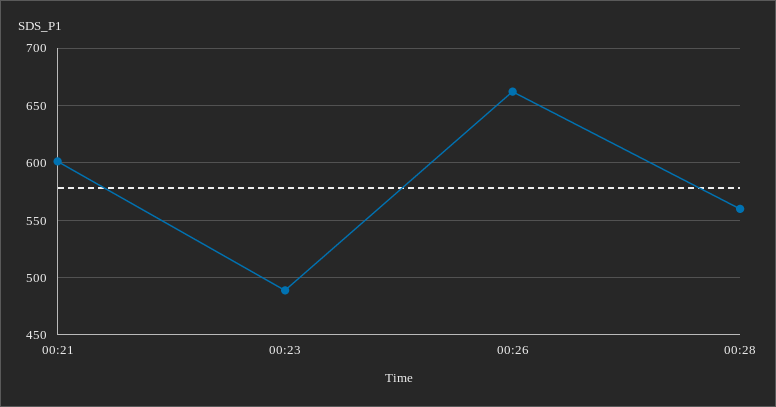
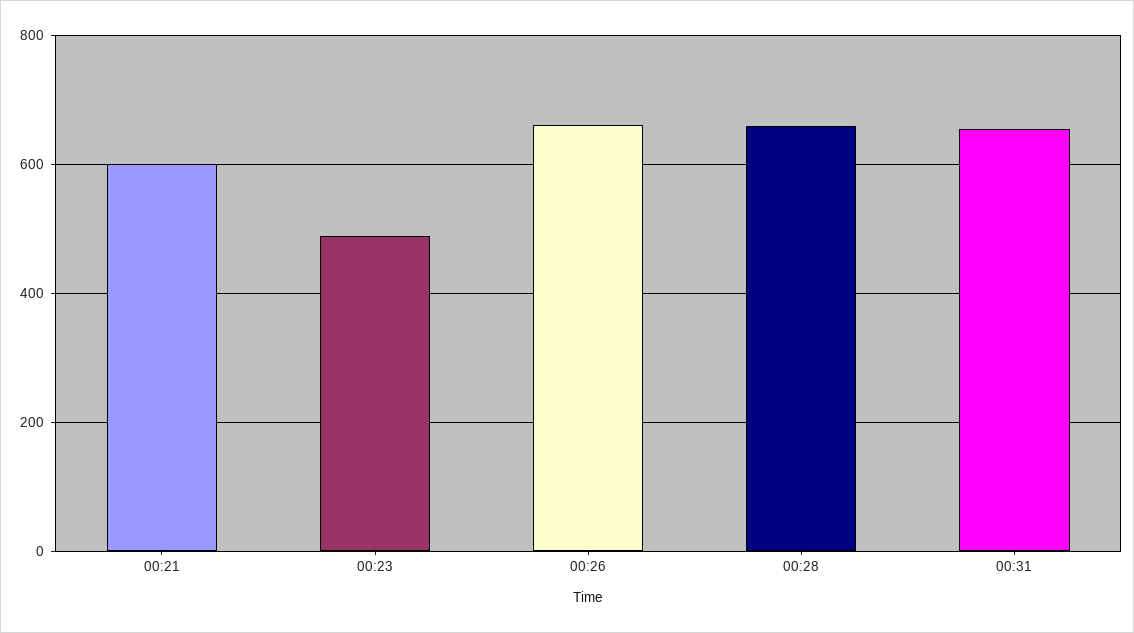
00:28: 560 -> 660
00:31: none -> 660

